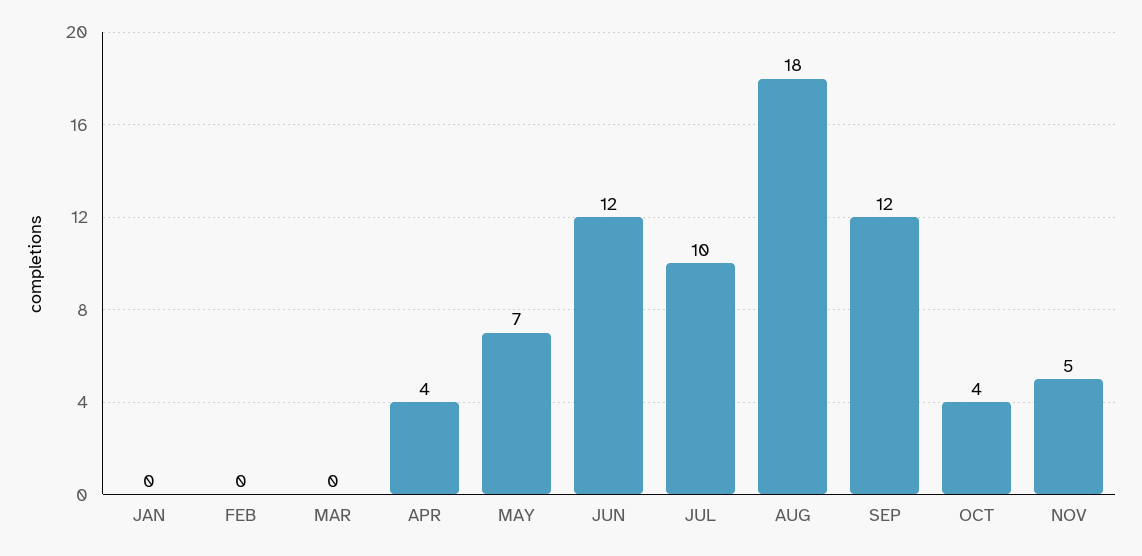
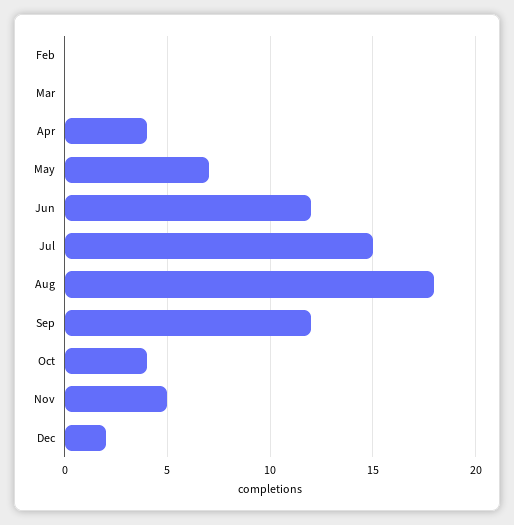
JAN: 0 -> none
JUL: 10 -> 15
Dec: none -> 2

